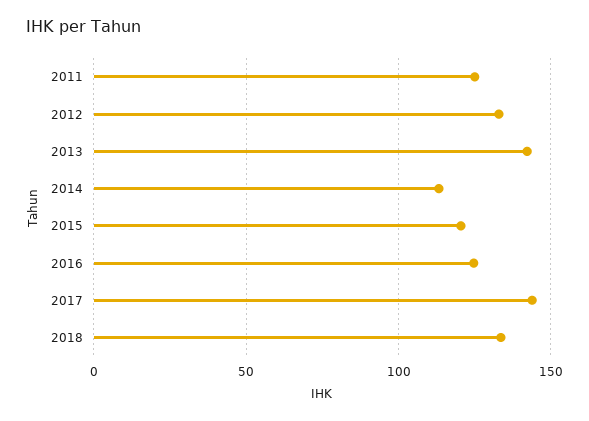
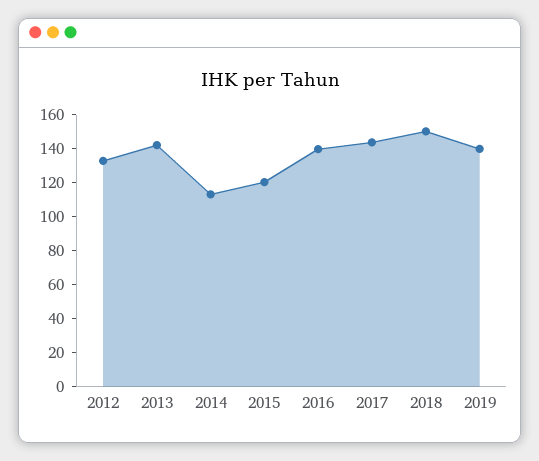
2011: 125 -> none
2016: 125 -> 140
2018: 135 -> 150
2019: none -> 140

